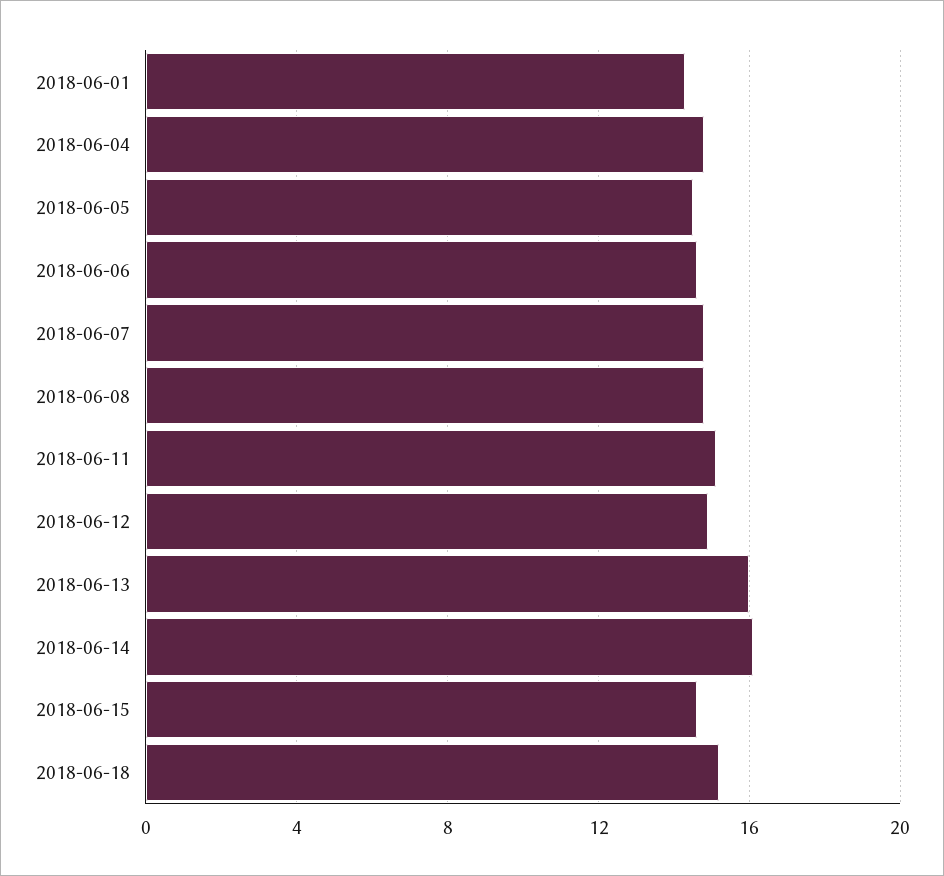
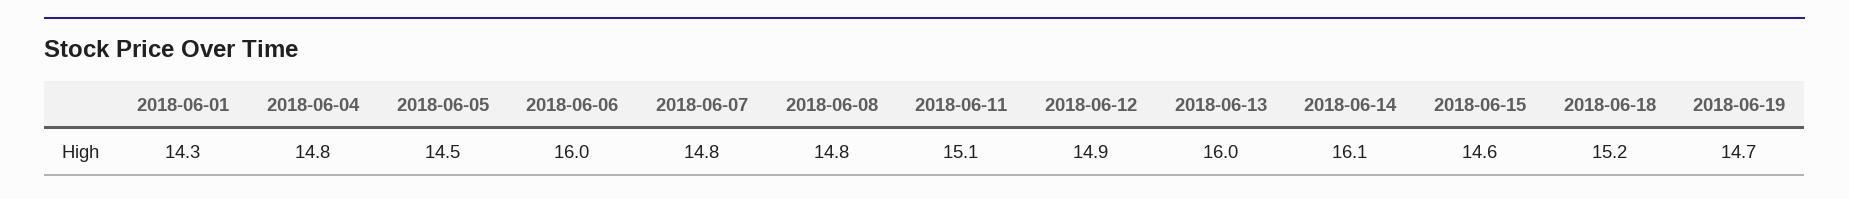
2018-06-06: 14.5 -> 16
2018-06-19: none -> 14.7

